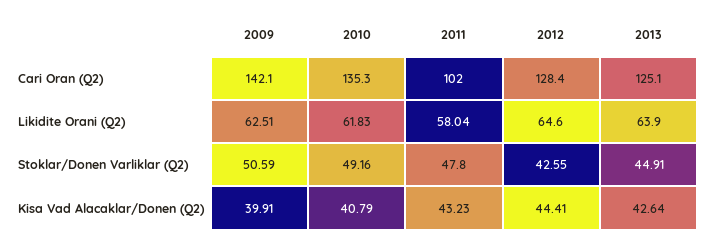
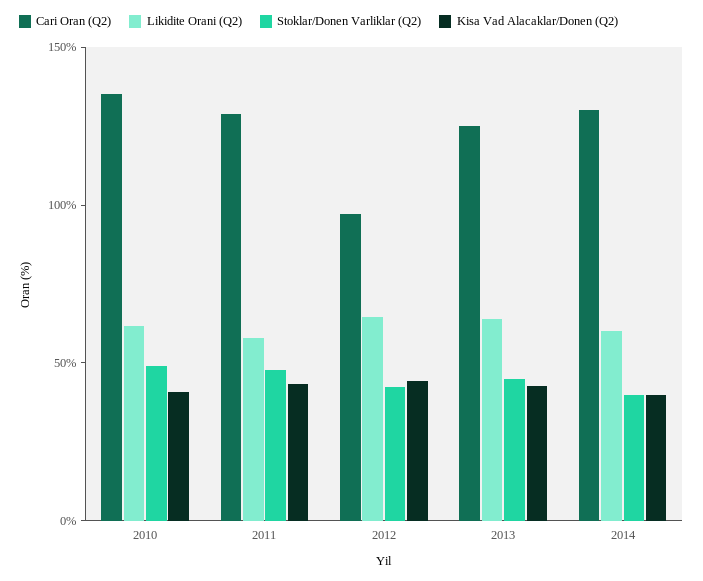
Cari Oran (Q2), 2009: 142.1 -> none
Cari Oran (Q2), 2011: 102 -> 130
Cari Oran (Q2), 2012: 128.4 -> 100
Likidite Orani (Q2), 2009: 62.51 -> none
Stoklar/Donen Varliklar (Q2), 2009: 50.59 -> none
Kisa Vad Alacaklar/Donen (Q2), 2009: 39.91 -> none
Cari Oran (Q2), 2014: none -> 130
Likidite Orani (Q2), 2014: none -> 60
Stoklar/Donen Varliklar (Q2), 2014: none -> 40
Kisa Vad Alacaklar/Donen (Q2), 2014: none -> 40

